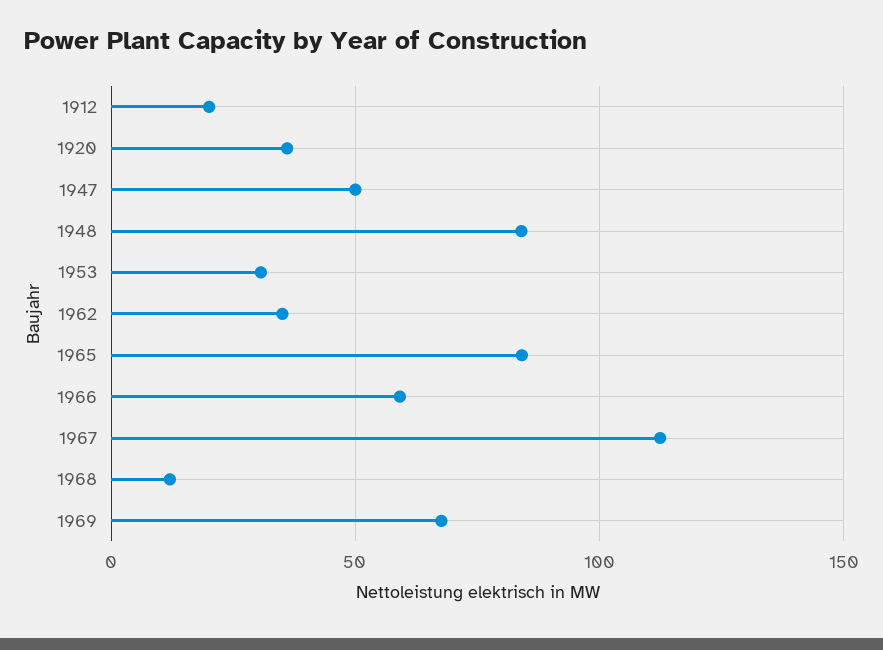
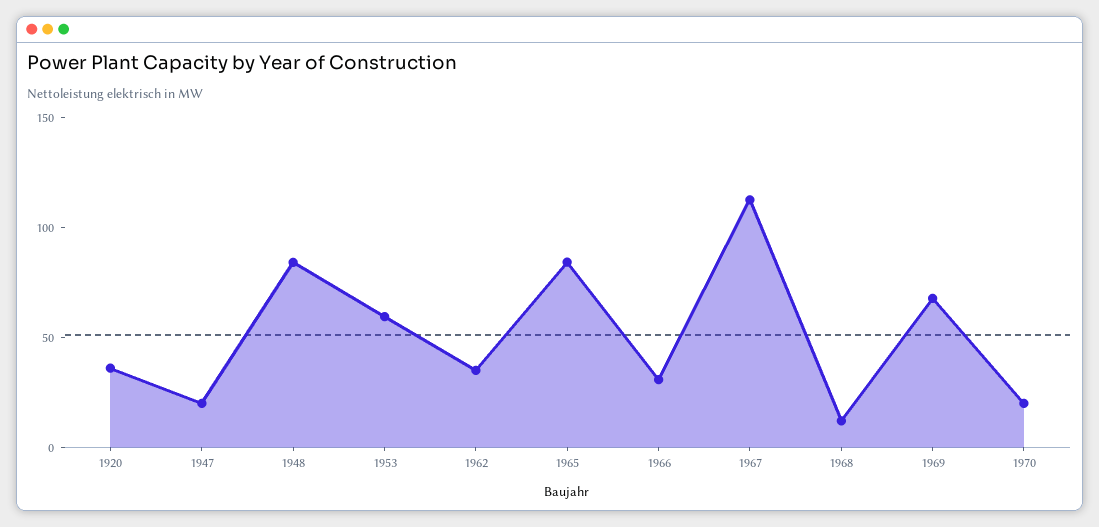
1912: 20 -> none
1947: 50 -> 20
1953: 30 -> 60
1966: 60 -> 30
1970: none -> 20

